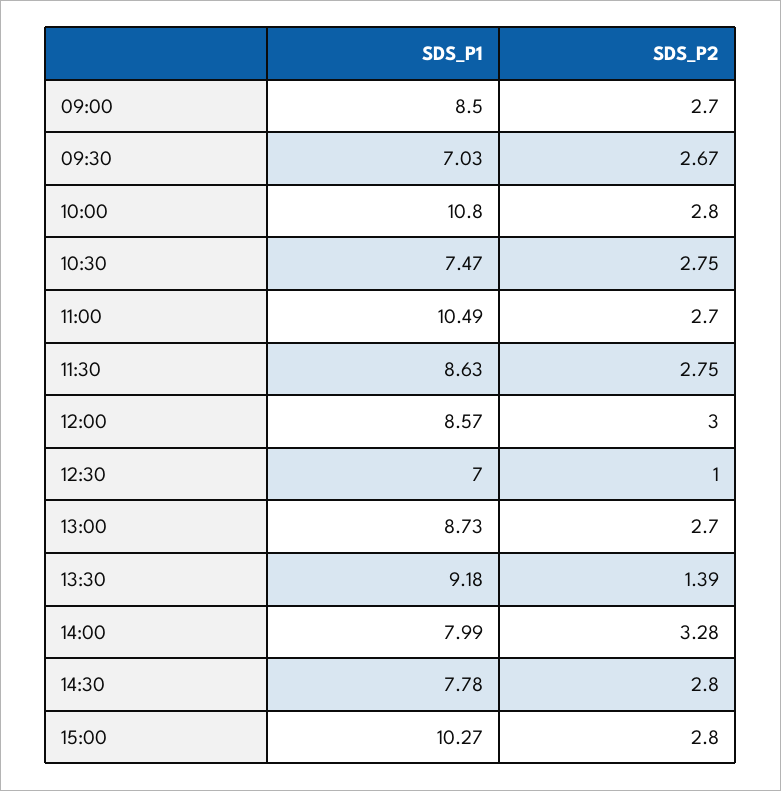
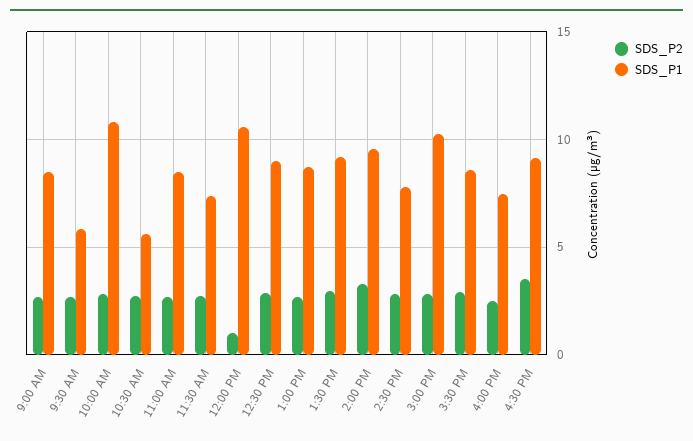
SDS_P1, 09:30: 7.03 -> 6
SDS_P1, 10:30: 7.47 -> 5.5
SDS_P1, 11:00: 10.49 -> 8.5
SDS_P1, 11:30: 8.63 -> 7.5
SDS_P1, 12:00: 8.57 -> 10.5
SDS_P2, 12:00: 3 -> 1
SDS_P1, 12:30: 7 -> 9
SDS_P2, 12:30: 1 -> 3
SDS_P2, 13:30: 1.39 -> 3
SDS_P1, 14:00: 7.99 -> 9.5
SDS_P2, 3:30 PM: none -> 3
SDS_P1, 3:30 PM: none -> 8.5
SDS_P2, 4:00 PM: none -> 2.5
SDS_P1, 4:00 PM: none -> 7.5
SDS_P2, 4:30 PM: none -> 3.5
SDS_P1, 4:30 PM: none -> 9

